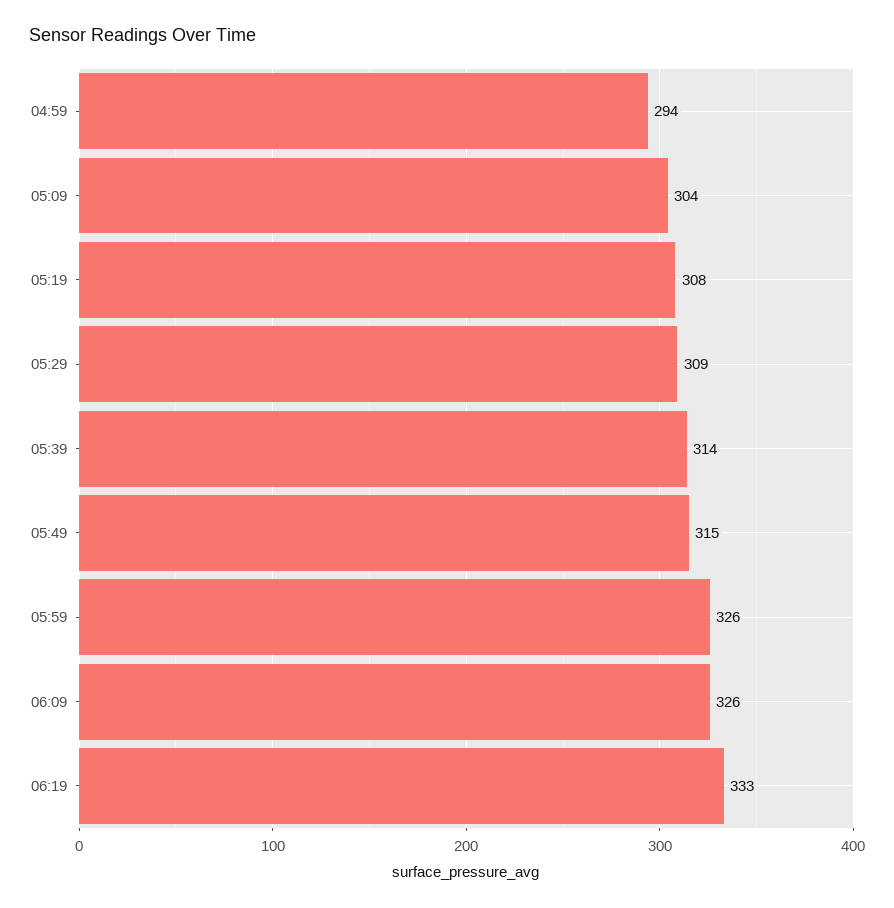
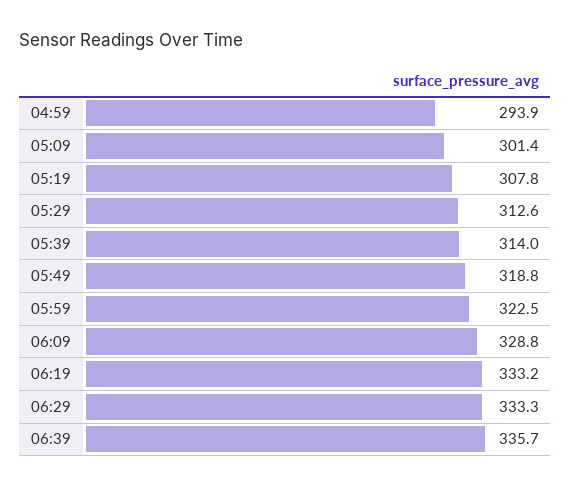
05:09: 304 -> 301.4
05:29: 309 -> 312.6
05:49: 315 -> 318.8
05:59: 326 -> 322.5
06:09: 326 -> 328.8
06:29: none -> 333.3
06:39: none -> 335.7

